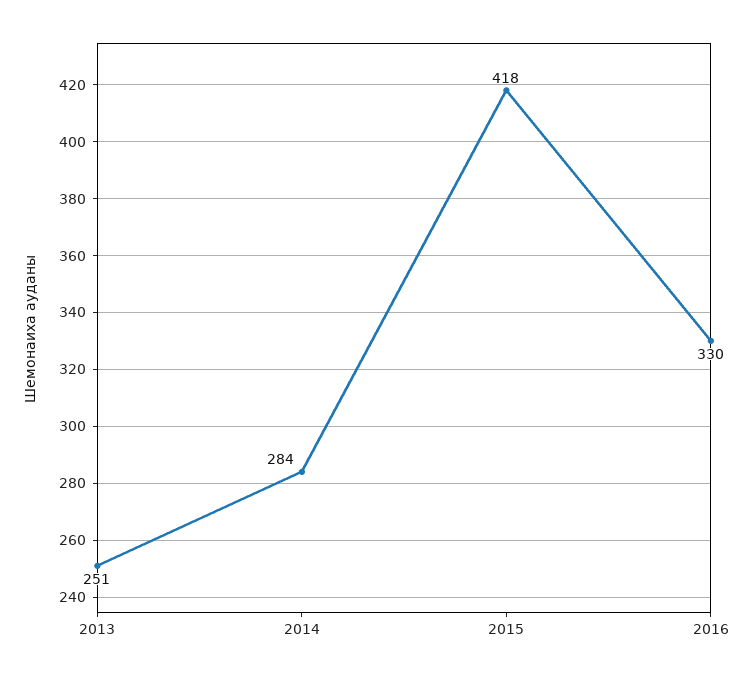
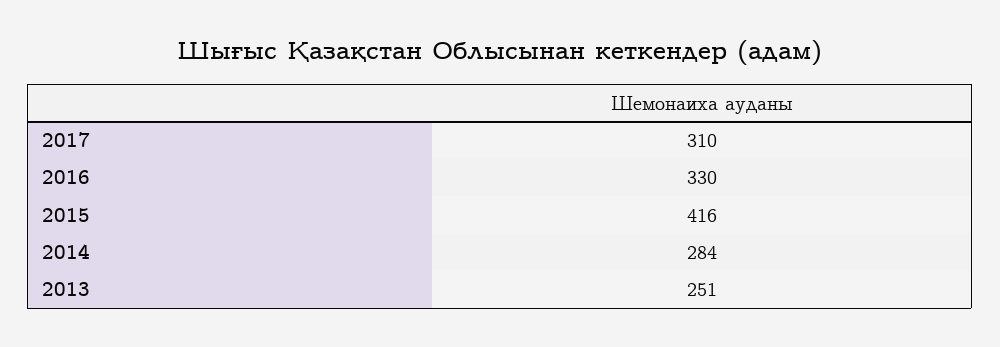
2015: 418 -> 416
2017: none -> 310

